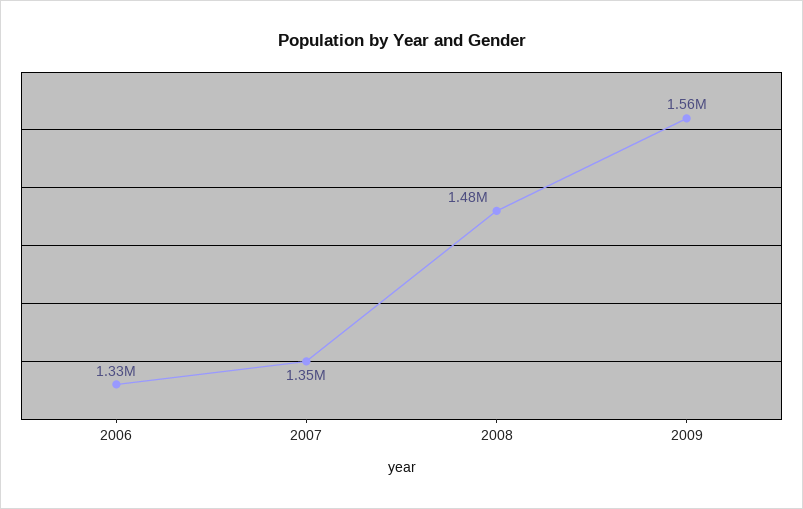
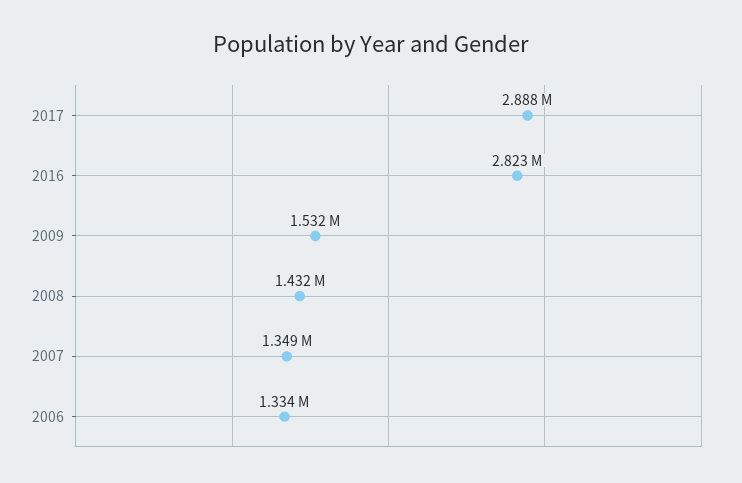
2008: 1480000 -> 1432000
2009: 1560000 -> 1532000
2017: none -> 2888000
2016: none -> 2823000

